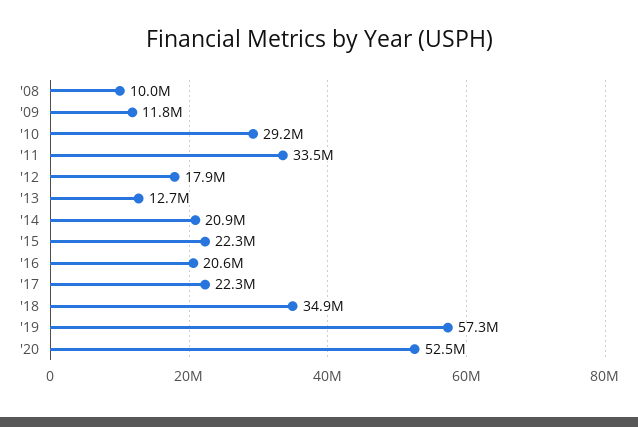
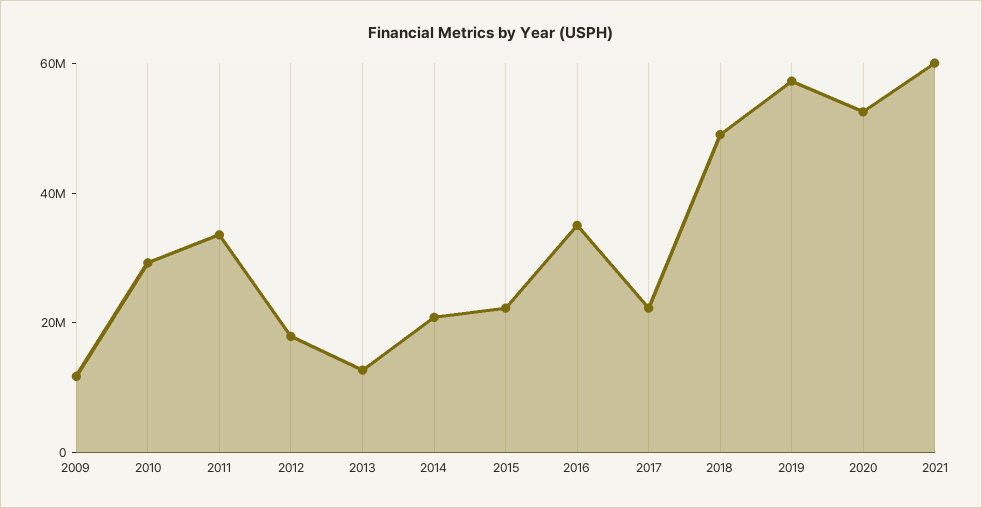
'08: 10000000 -> none
'16: 20600000 -> 35000000
'18: 34900000 -> 50000000
2021: none -> 60000000

